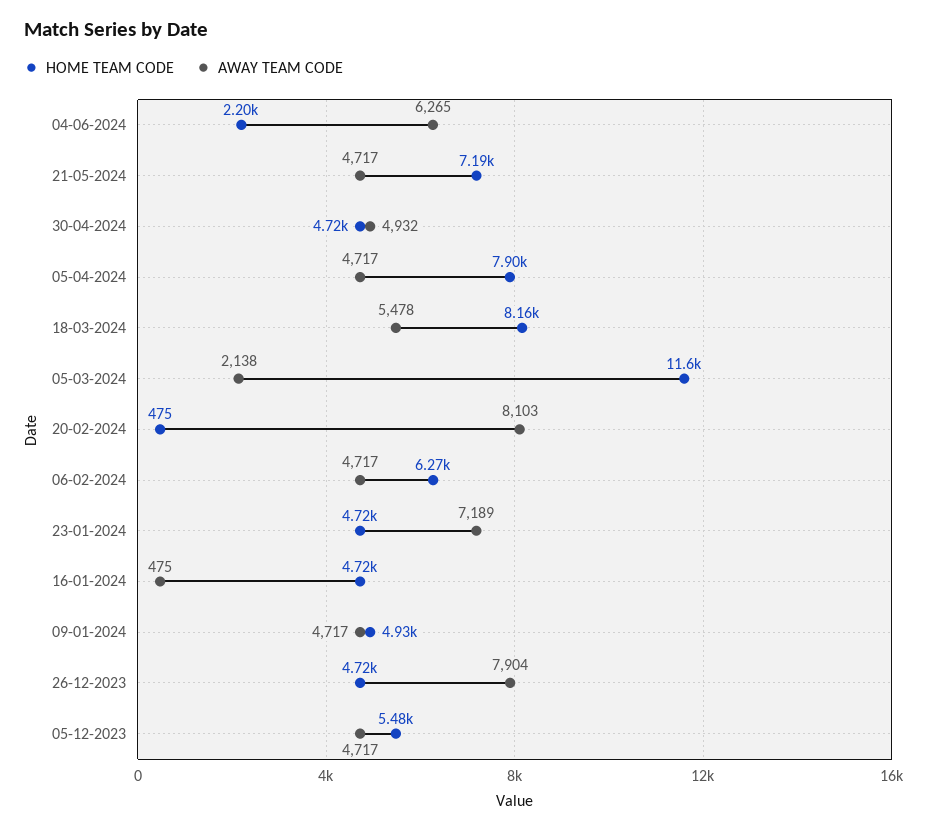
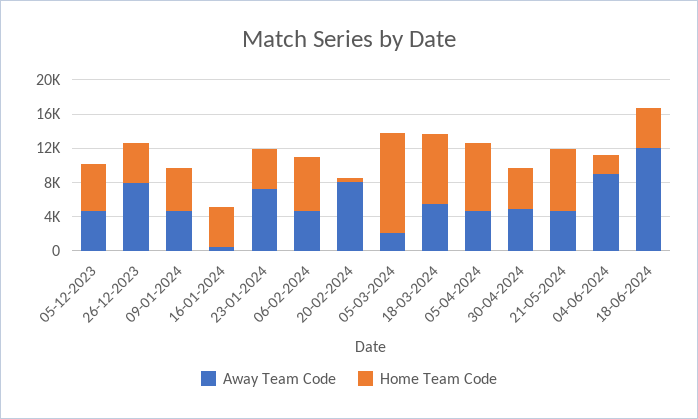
AWAY TEAM CODE, 04-06-2024: 6265 -> 9000
AWAY TEAM CODE, 18-06-2024: none -> 12000
HOME TEAM CODE, 18-06-2024: none -> 5000

